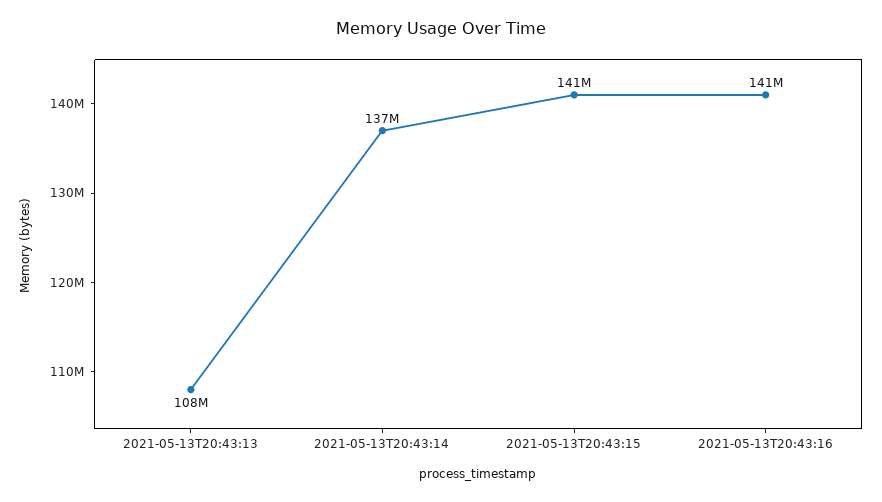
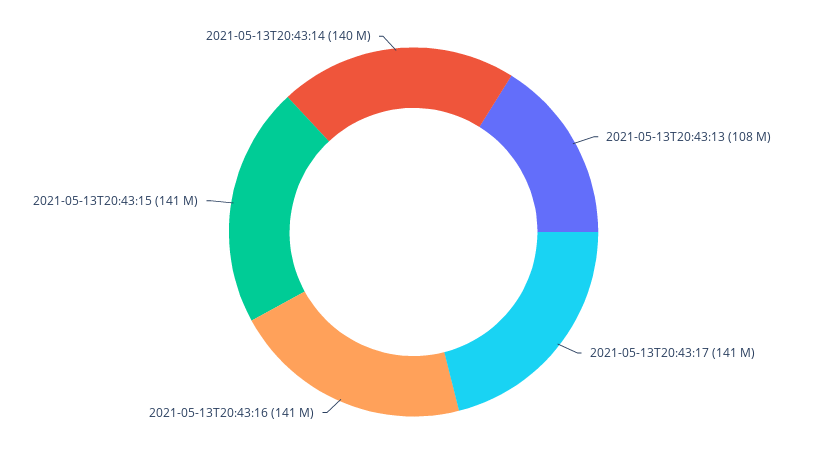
2021-05-13T20:43:14: 137000000 -> 140000000
2021-05-13T20:43:17: none -> 141000000

